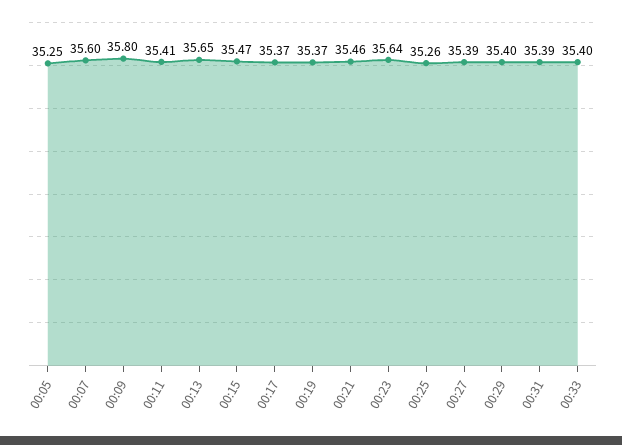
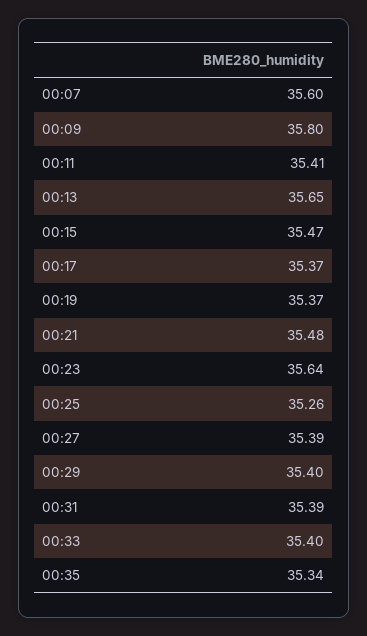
00:05: 35.25 -> none
00:21: 35.46 -> 35.48
00:35: none -> 35.34

